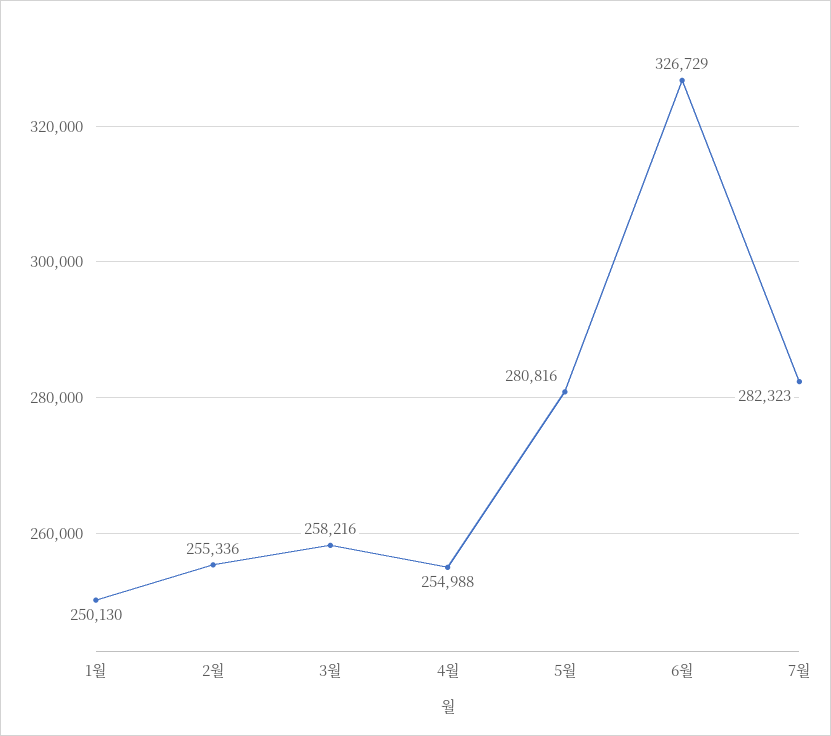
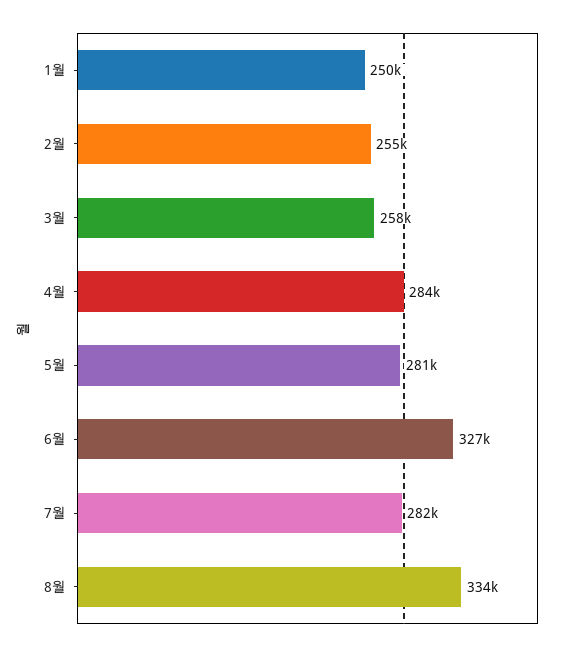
4월: 254988 -> 284000
8월: none -> 334000

